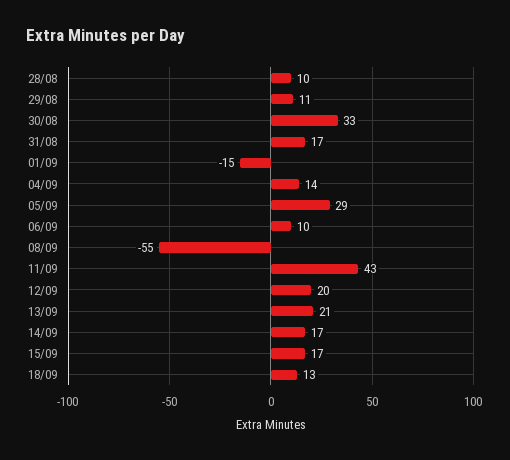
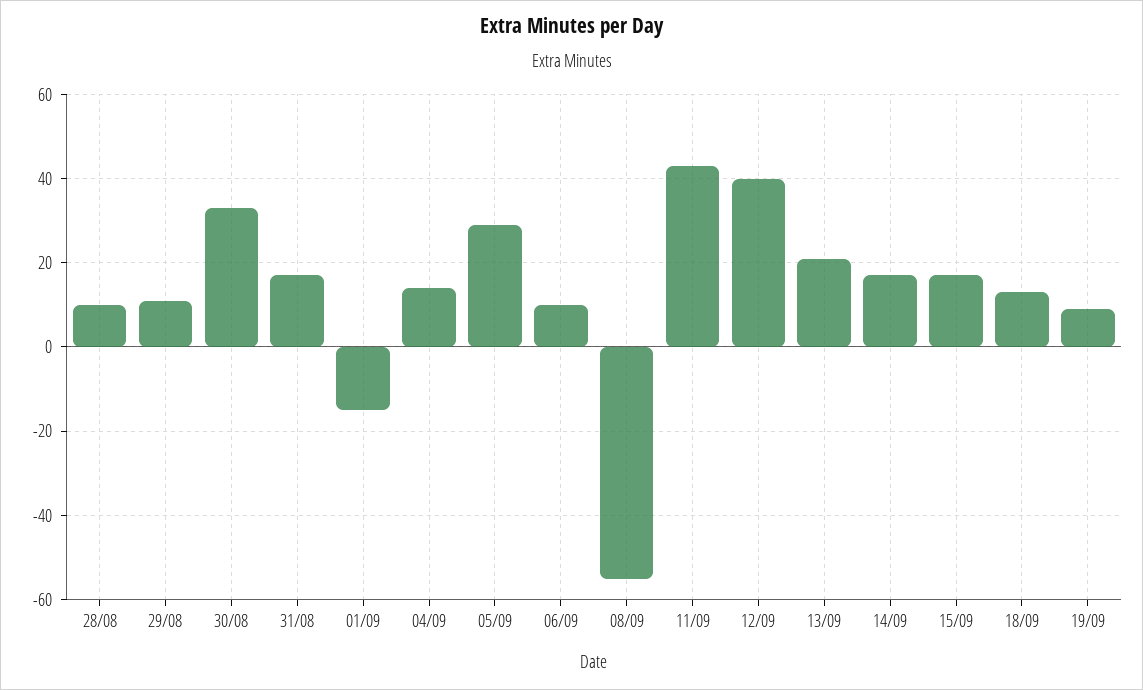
12/09: 20 -> 40
19/09: none -> 10

